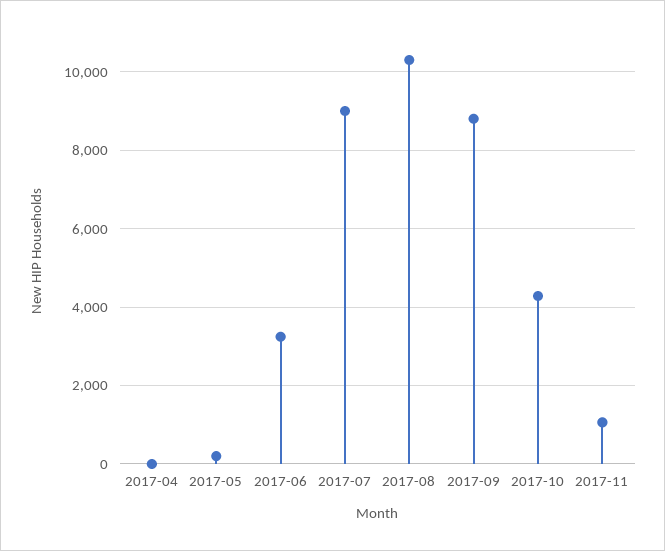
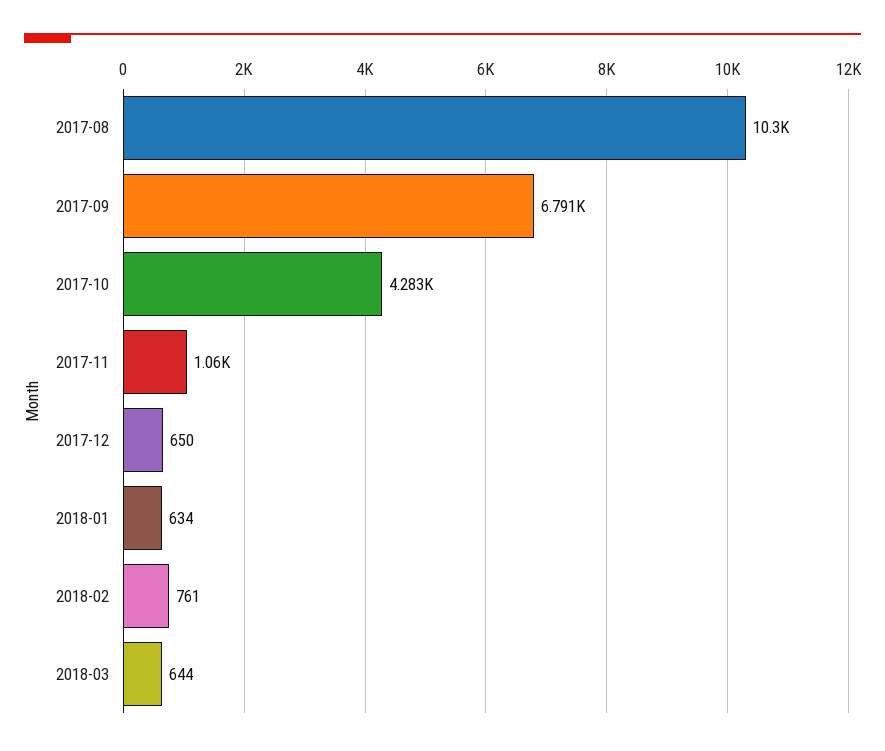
2017-04: 0 -> none
2017-05: 200 -> none
2017-06: 3200 -> none
2017-07: 9000 -> none
2017-09: 8800 -> 6791
2017-12: none -> 650
2018-01: none -> 634
2018-02: none -> 761
2018-03: none -> 644

